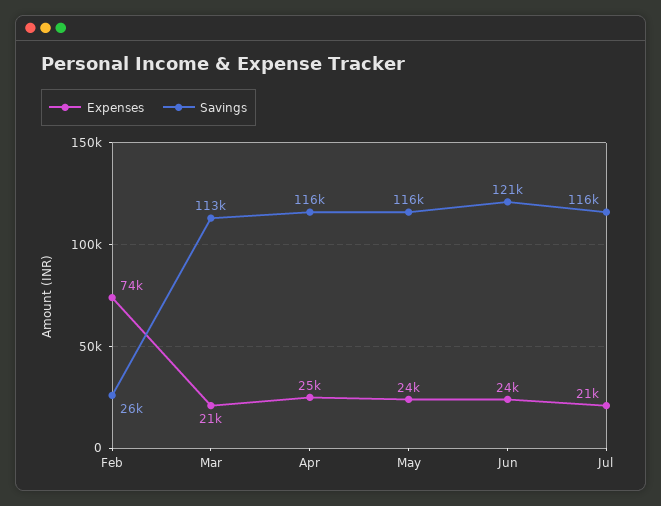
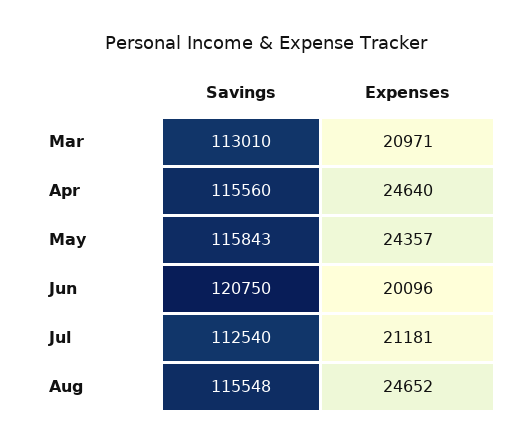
Expenses, Feb: 74000 -> none
Savings, Feb: 26000 -> none
Expenses, Jun: 24000 -> 20096
Savings, Jul: 116000 -> 112540
Savings, Aug: none -> 115548
Expenses, Aug: none -> 24652

